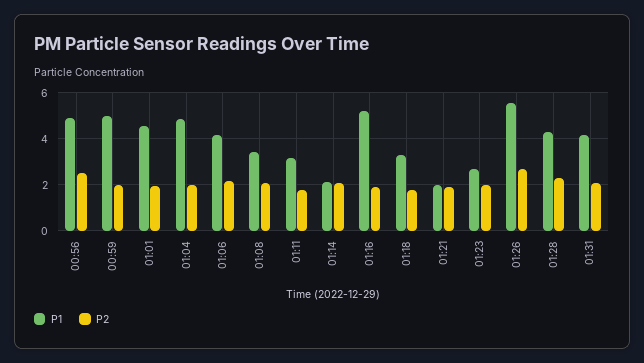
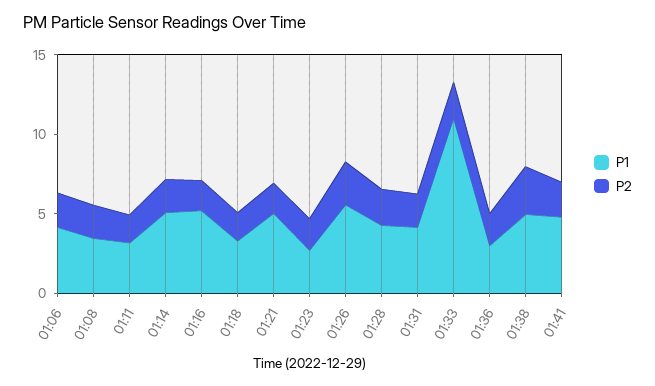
P1, 00:56: 5 -> none
P2, 00:56: 2.5 -> none
P1, 00:59: 5 -> none
P2, 00:59: 2 -> none
P1, 01:01: 4.5 -> none
P2, 01:01: 2 -> none
P1, 01:04: 5 -> none
P2, 01:04: 2 -> none
P1, 01:14: 2 -> 5
P1, 01:21: 2 -> 5
P1, 01:33: none -> 11
P2, 01:33: none -> 2
P1, 01:36: none -> 3
P2, 01:36: none -> 2
P1, 01:38: none -> 5
P2, 01:38: none -> 3
P1, 01:41: none -> 5
P2, 01:41: none -> 2

